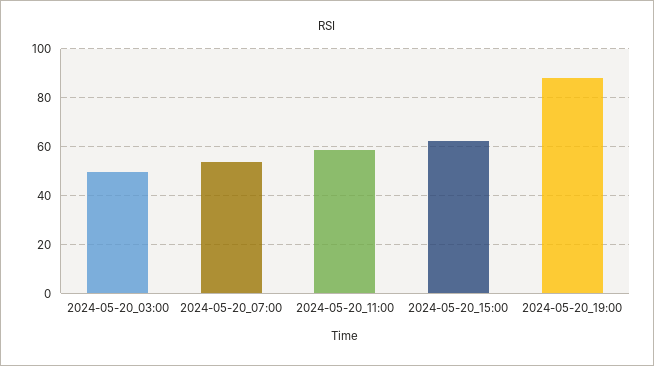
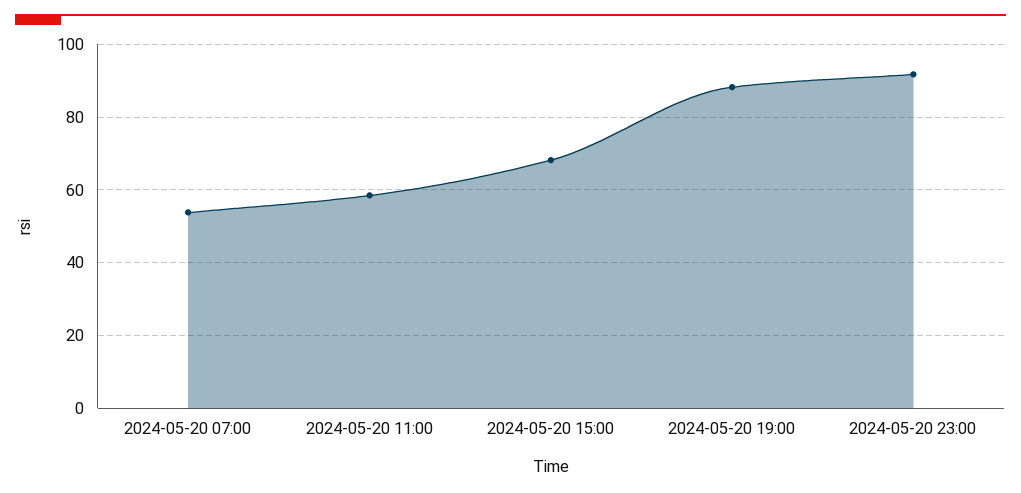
2024-05-20_03:00: 50 -> none
2024-05-20_15:00: 62.5 -> 68
2024-05-20 23:00: none -> 92

